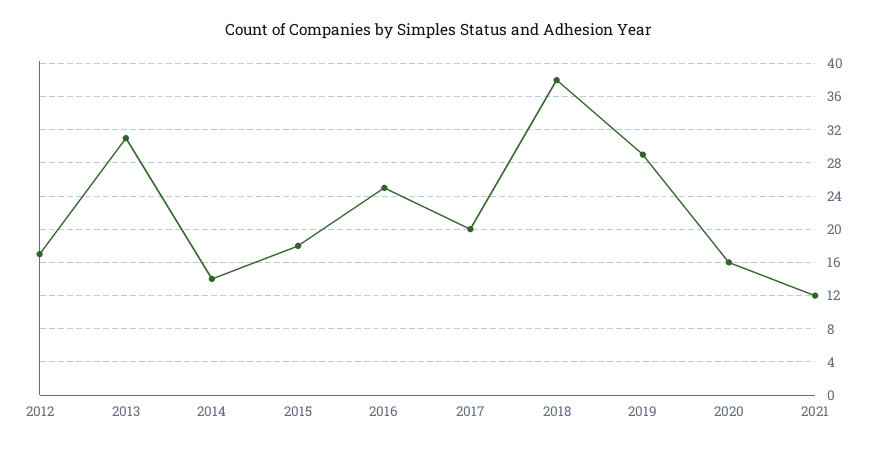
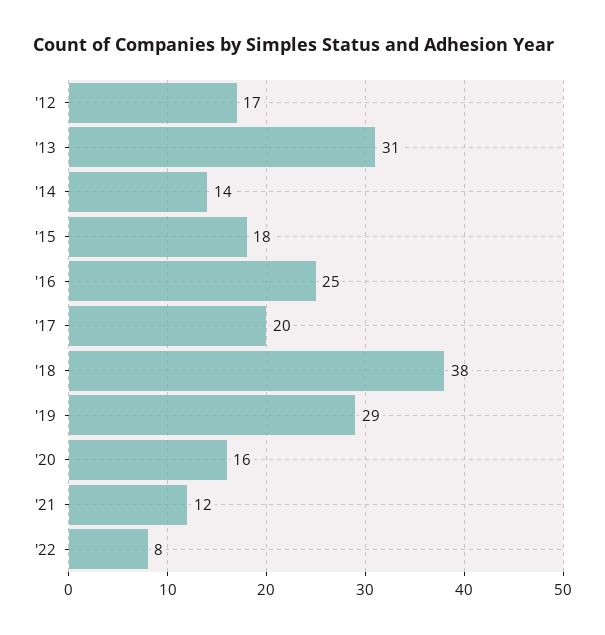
'22: none -> 8

